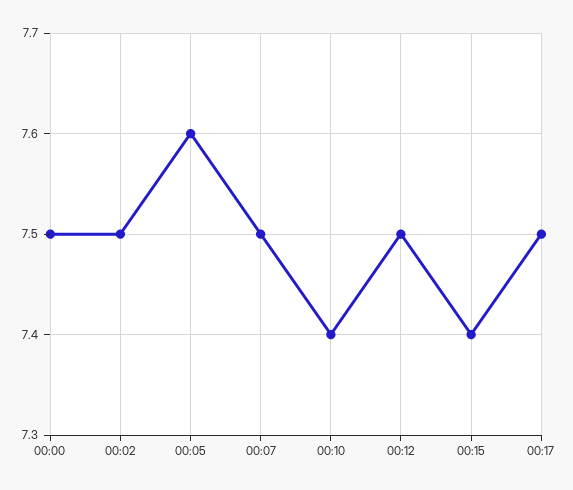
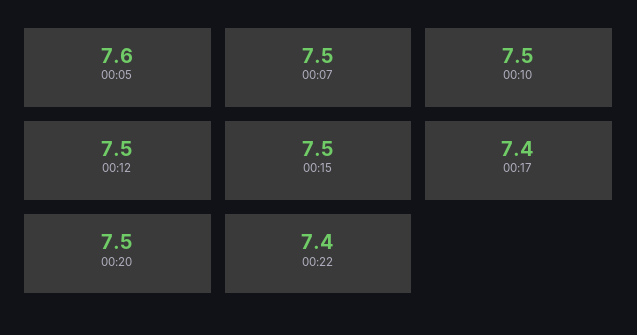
00:00: 7.5 -> none
00:02: 7.5 -> none
00:10: 7.4 -> 7.5
00:15: 7.4 -> 7.5
00:17: 7.5 -> 7.4
00:20: none -> 7.5
00:22: none -> 7.4

